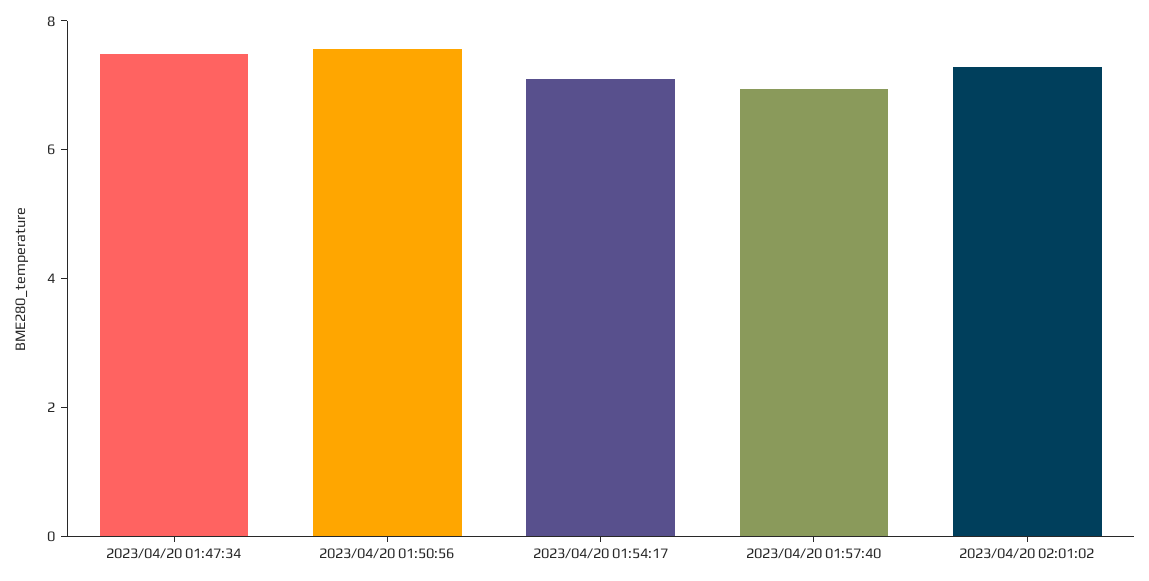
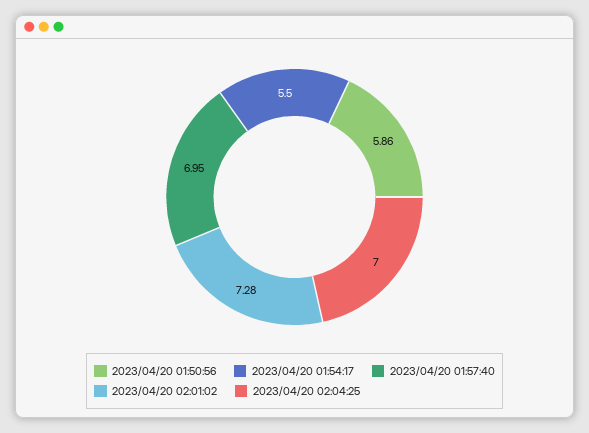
2023/04/20 01:47:34: 7.5 -> none
2023/04/20 01:50:56: 7.5 -> 5.86
2023/04/20 01:54:17: 7 -> 5.5
2023/04/20 02:04:25: none -> 7

